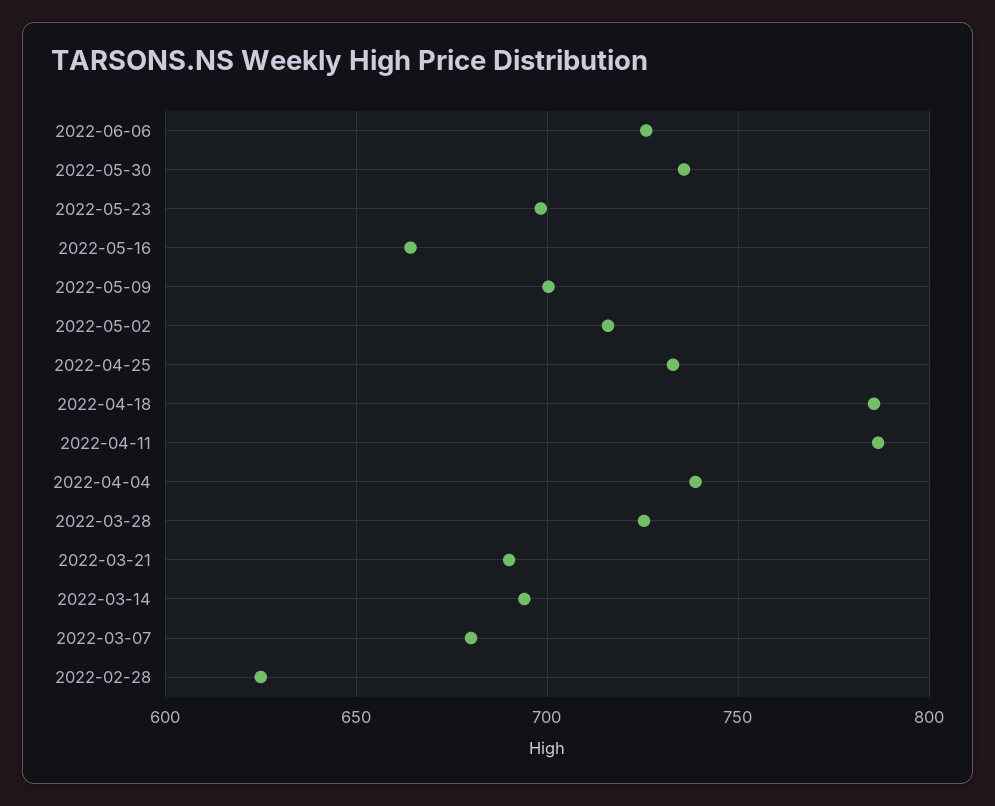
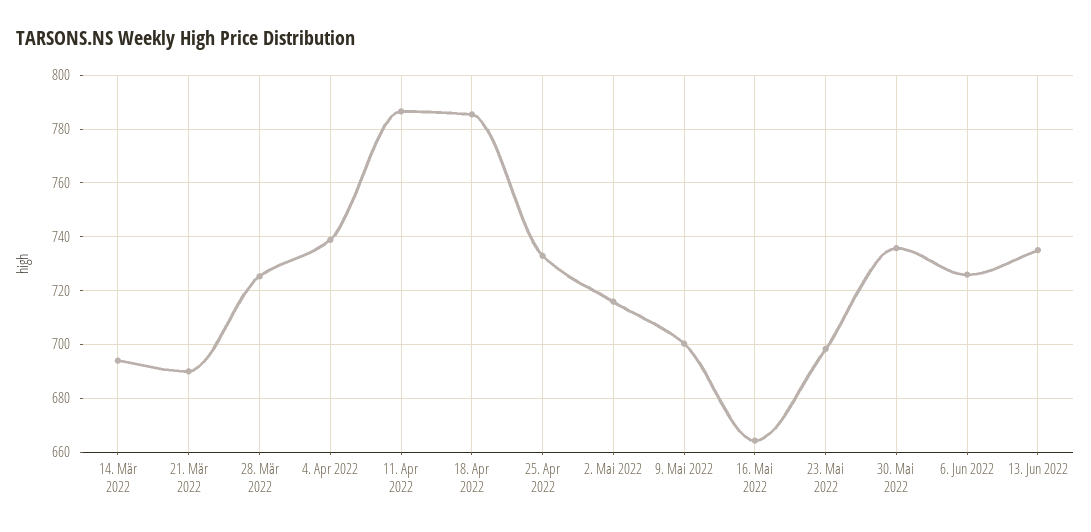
2022-03-07: 680 -> none
2022-02-28: 625 -> none
13. Jun 2022: none -> 735

